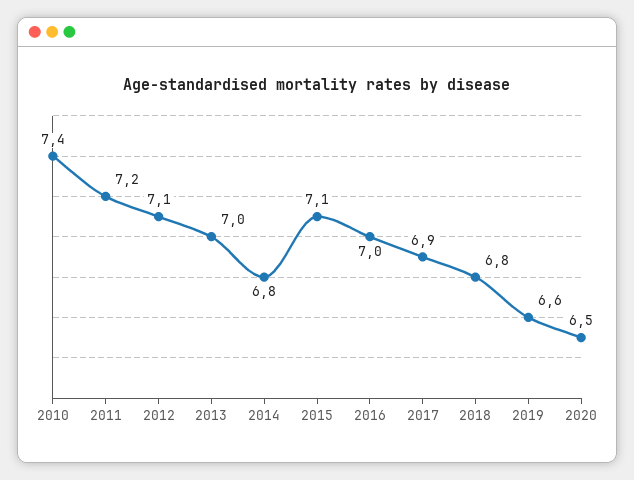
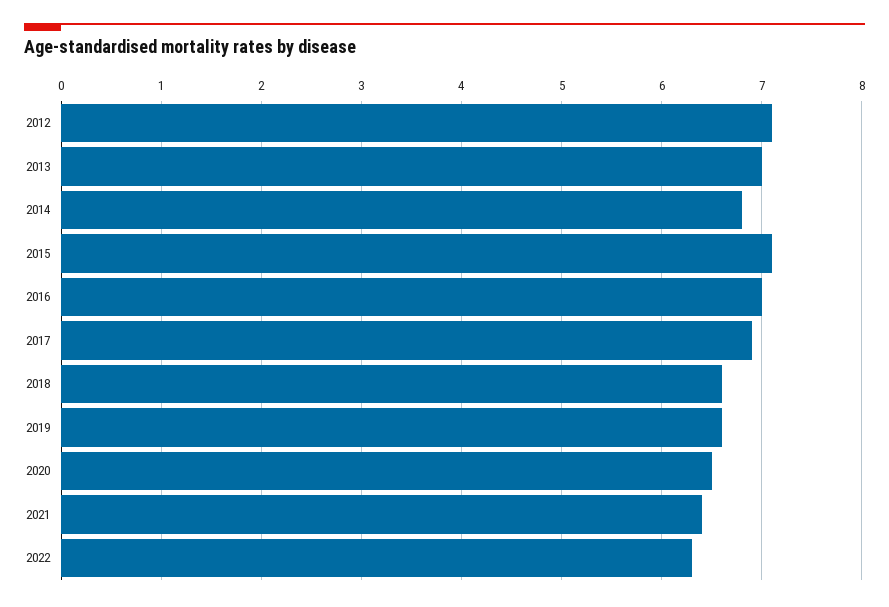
2010: 7.4 -> none
2011: 7.2 -> none
2018: 6.8 -> 6.6
2021: none -> 6.4
2022: none -> 6.3

